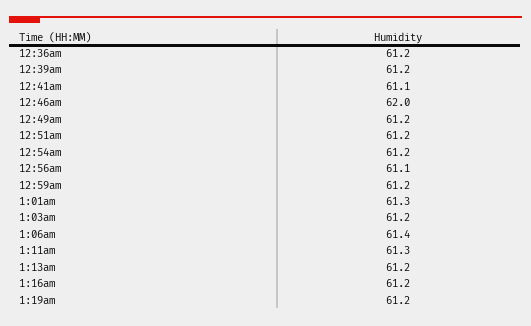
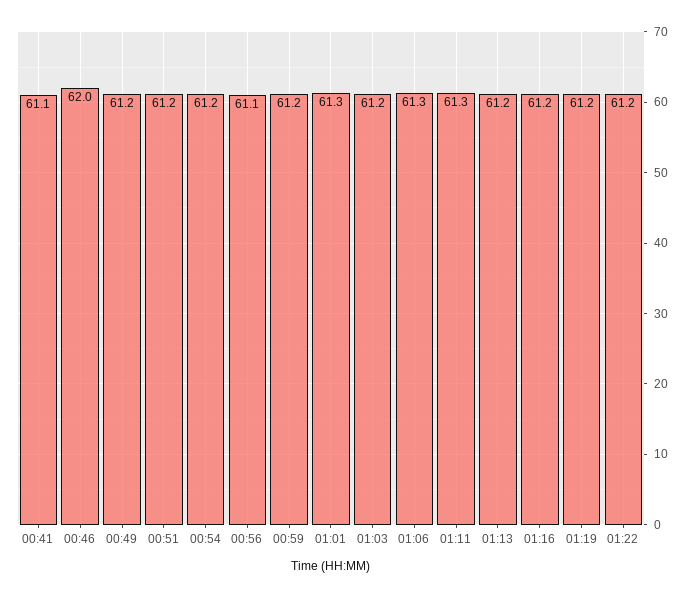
12:36am: 61.2 -> none
12:39am: 61.2 -> none
1:06am: 61.4 -> 61.3
01:22: none -> 61.2

